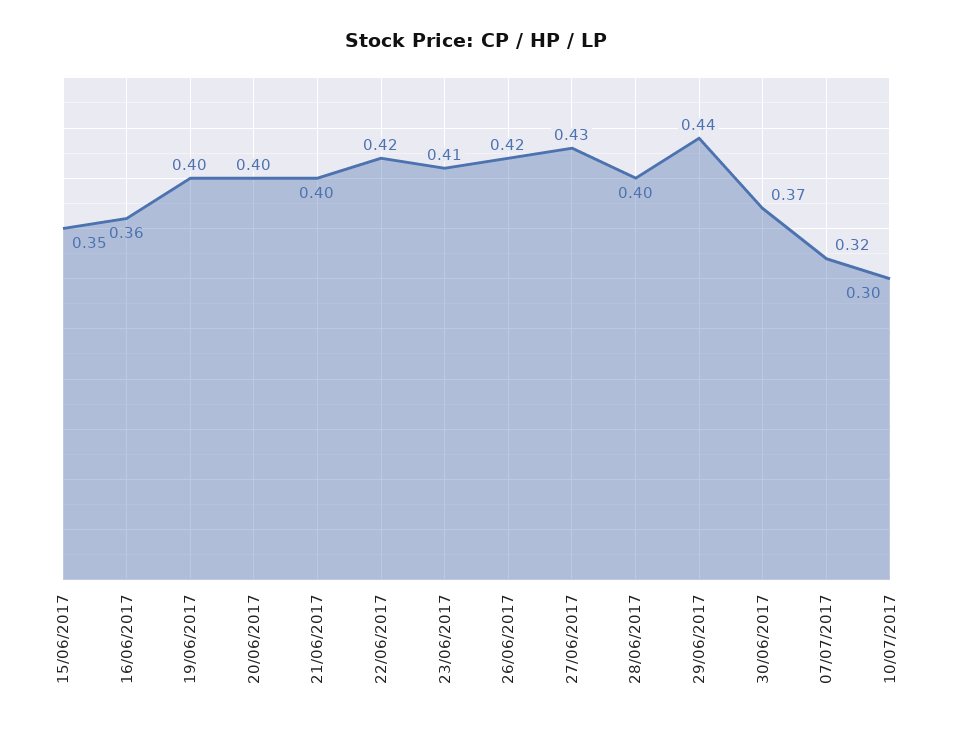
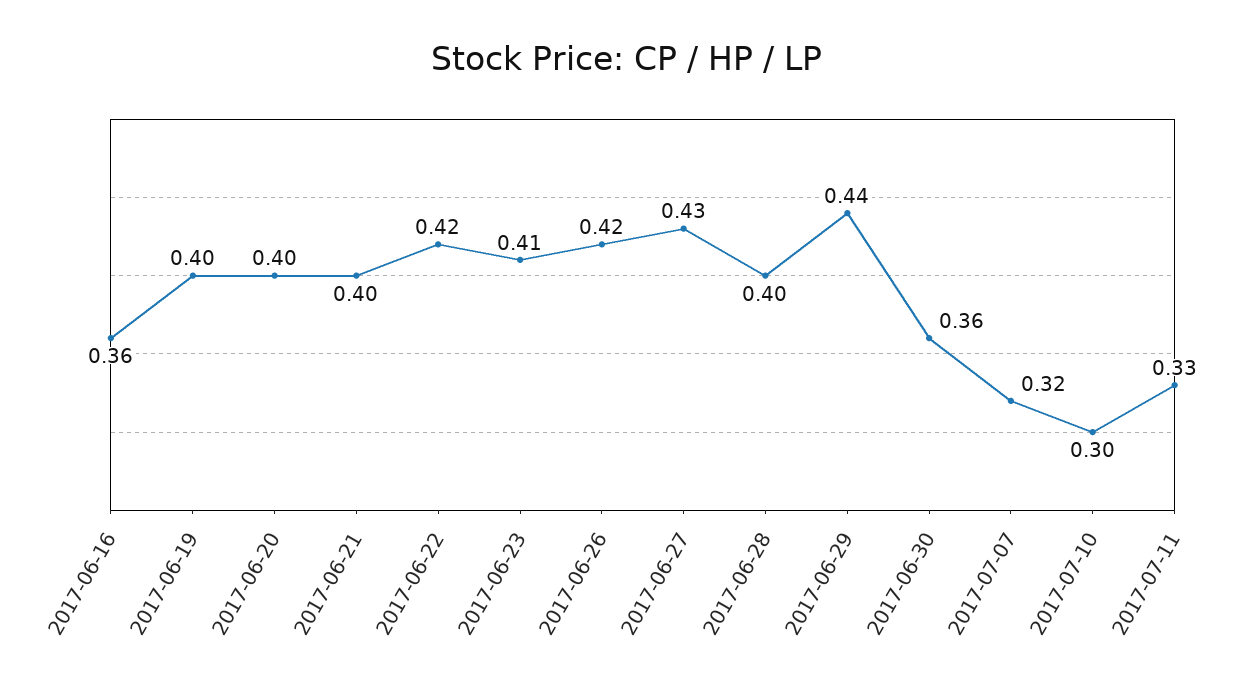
15/06/2017: 0.35 -> none
30/06/2017: 0.37 -> 0.36
2017-07-11: none -> 0.33

